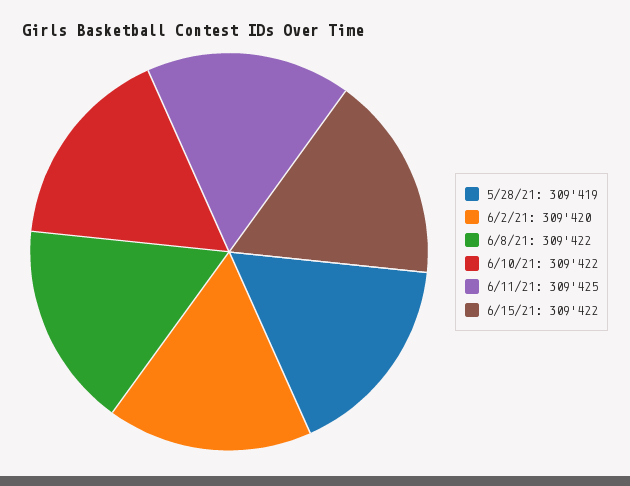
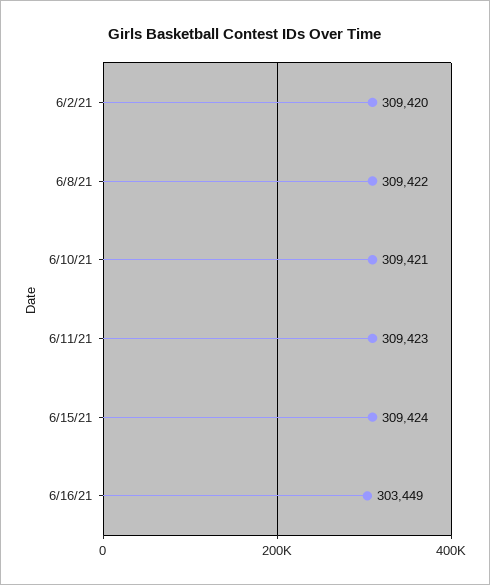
5/28/21: 309419 -> none
6/10/21: 309422 -> 309421
6/11/21: 309425 -> 309423
6/15/21: 309422 -> 309424
6/16/21: none -> 303449

